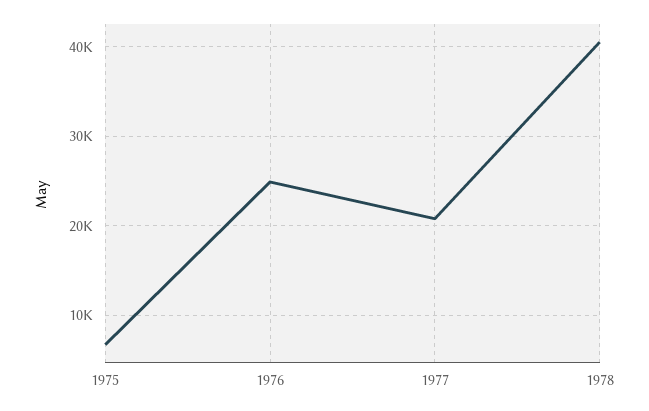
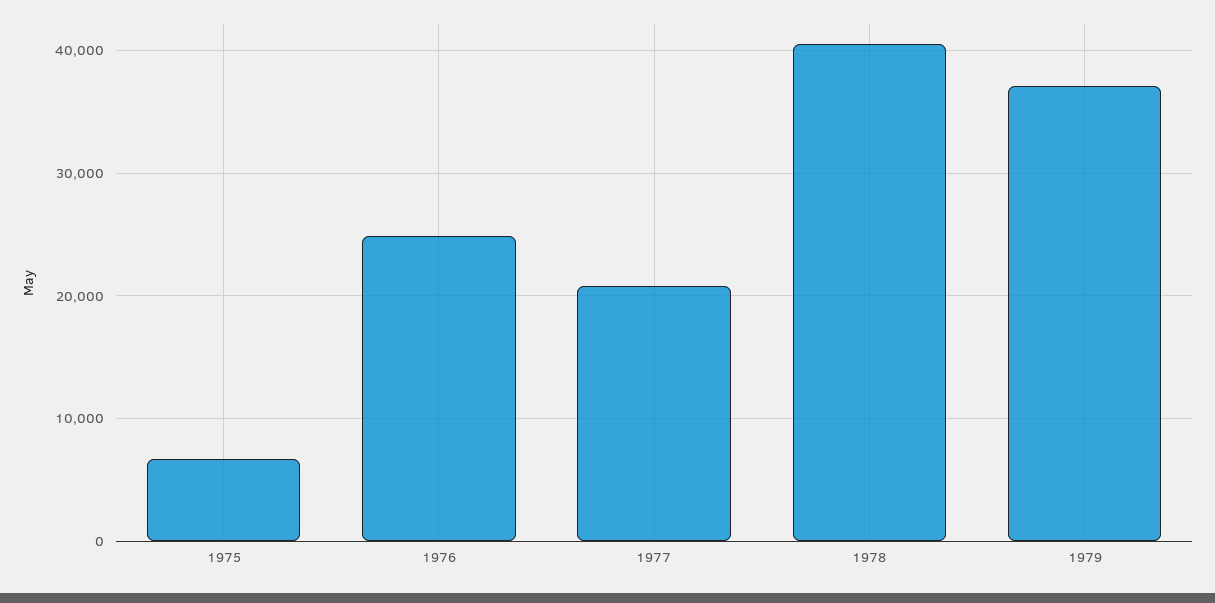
1979: none -> 37000

